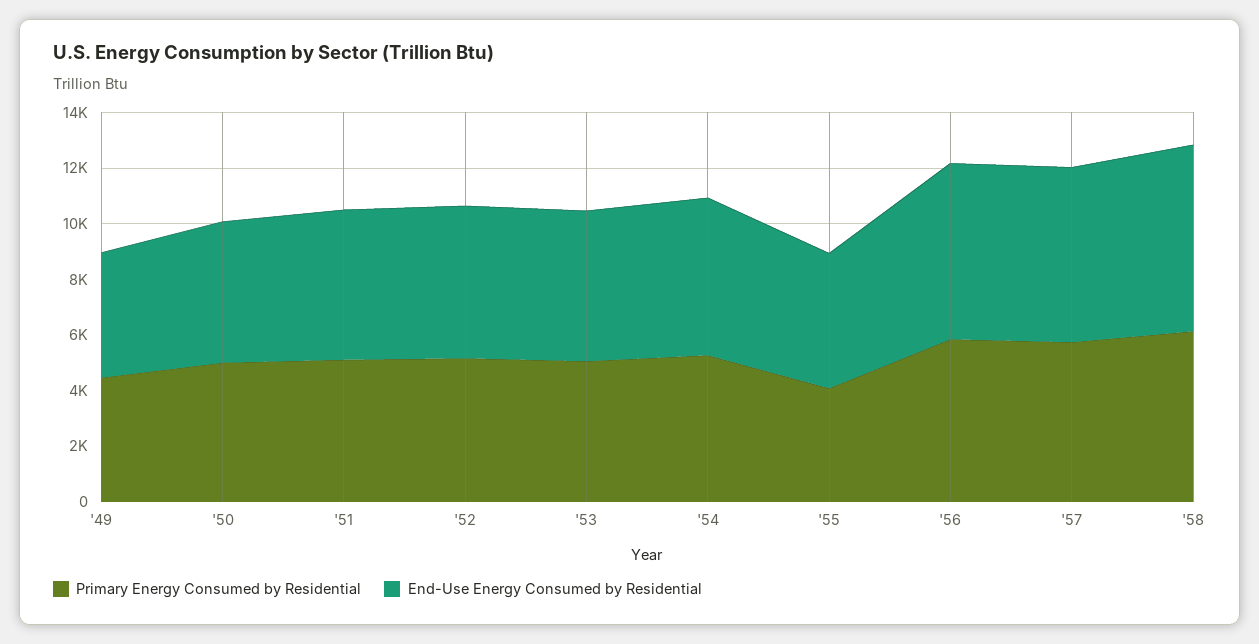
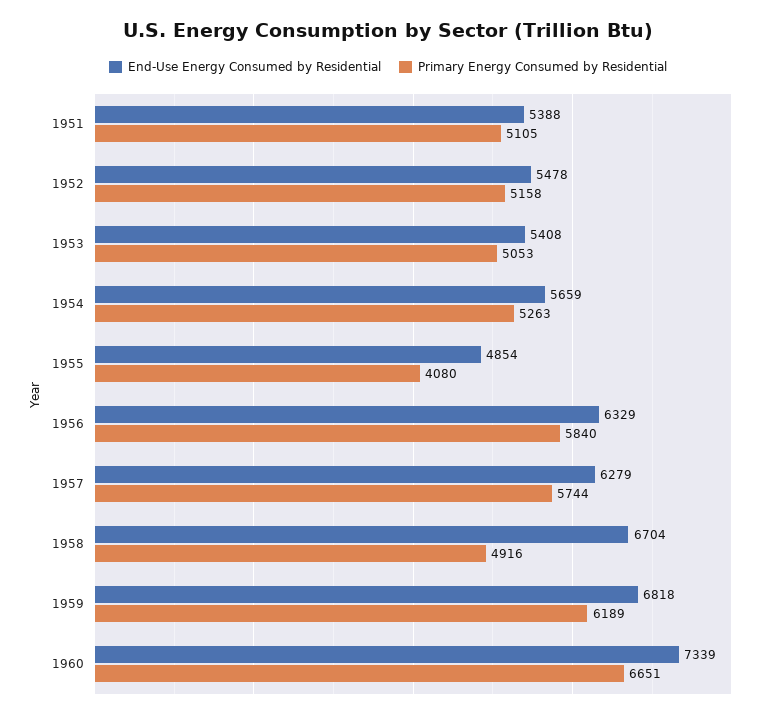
Primary Energy Consumed by Residential, '49: 4500 -> none
End-Use Energy Consumed by Residential, '49: 4500 -> none
Primary Energy Consumed by Residential, '50: 5000 -> none
End-Use Energy Consumed by Residential, '50: 5000 -> none
Primary Energy Consumed by Residential, '58: 6000 -> 4916
End-Use Energy Consumed by Residential, 1959: none -> 6818
Primary Energy Consumed by Residential, 1959: none -> 6189
End-Use Energy Consumed by Residential, 1960: none -> 7339
Primary Energy Consumed by Residential, 1960: none -> 6651

